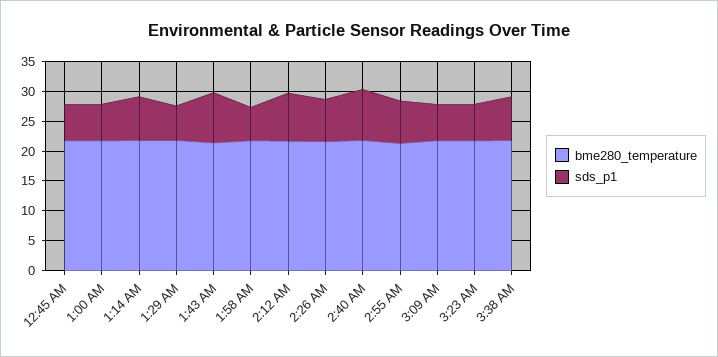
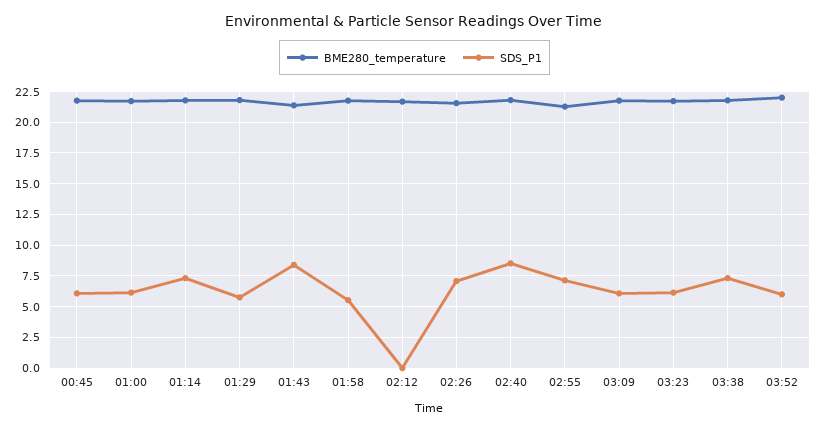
sds_p1, 2:12 AM: 7.5 -> 0
bme280_temperature, 03:52: none -> 22
sds_p1, 03:52: none -> 6

